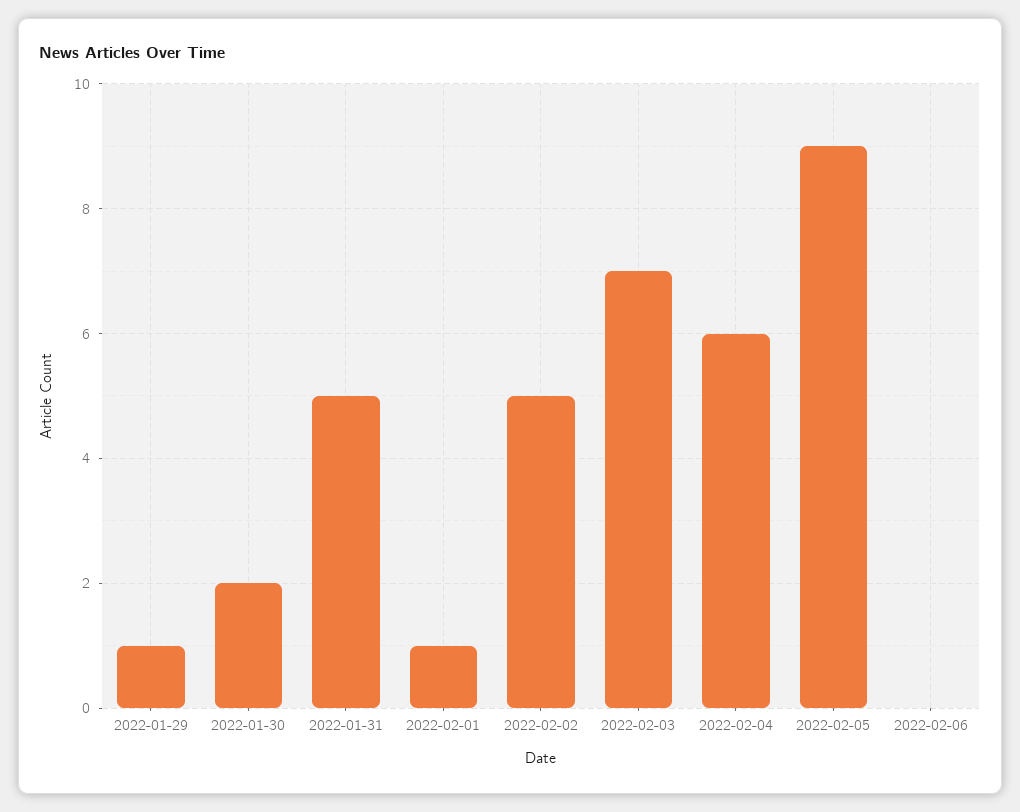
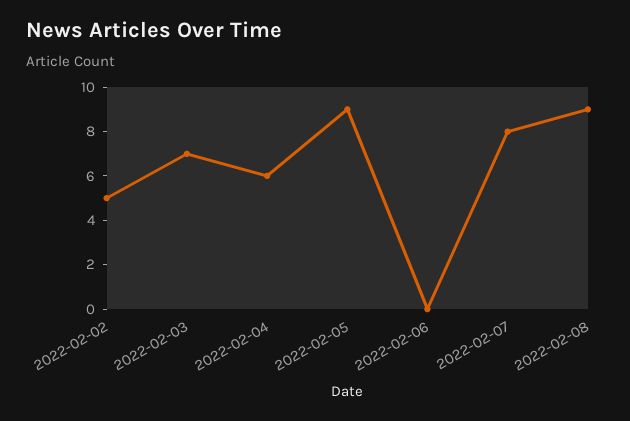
2022-01-29: 1 -> none
2022-01-30: 2 -> none
2022-01-31: 5 -> none
2022-02-01: 1 -> none
2022-02-07: none -> 8
2022-02-08: none -> 9

